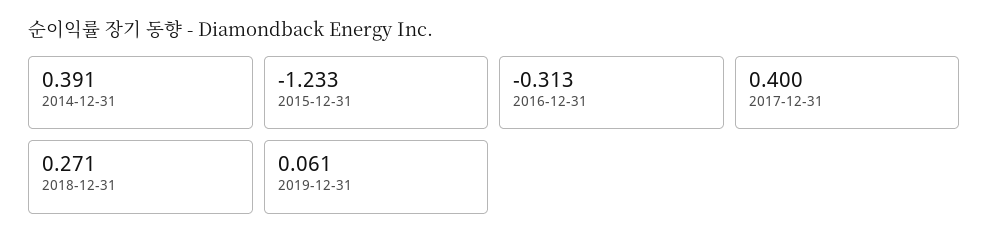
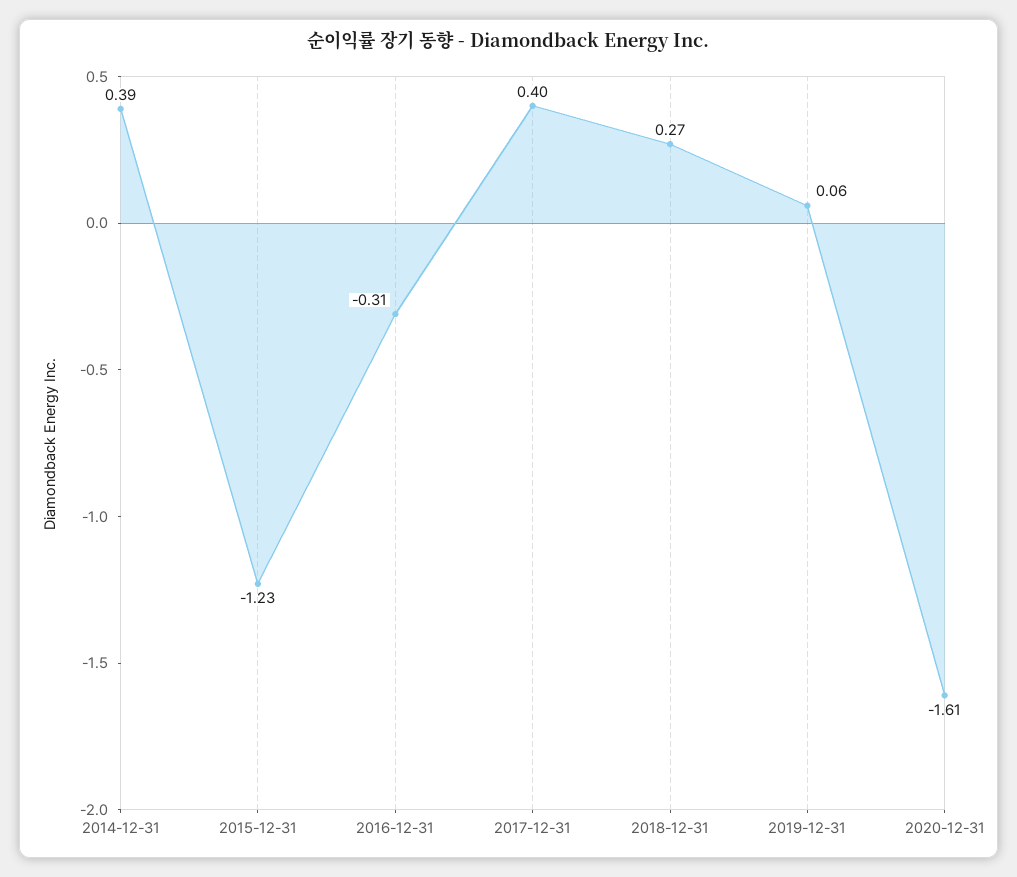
2020-12-31: none -> -1.61

